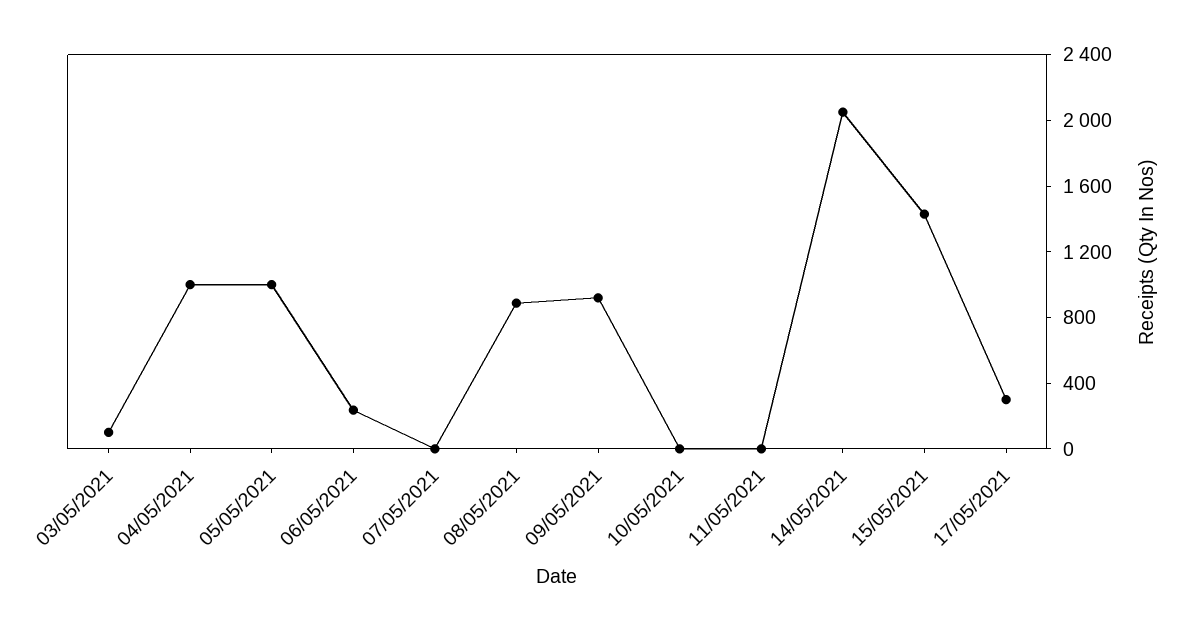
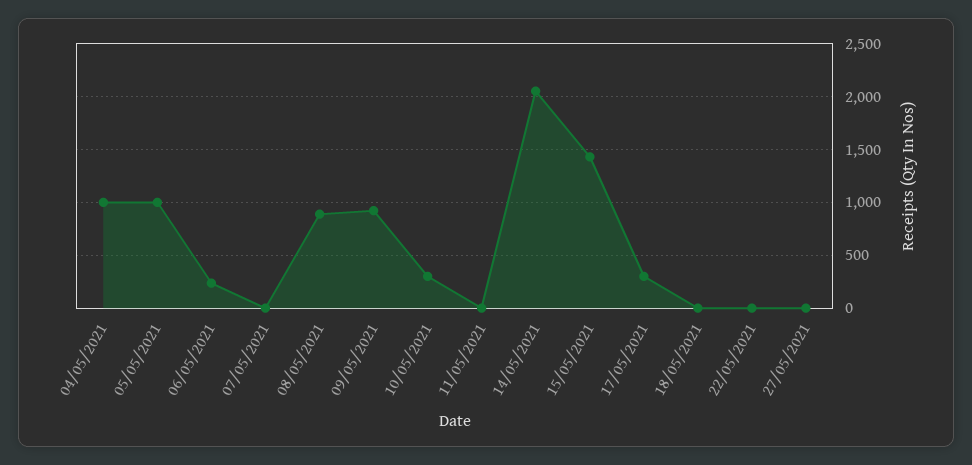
03/05/2021: 100 -> none
10/05/2021: 0 -> 300
18/05/2021: none -> 0
22/05/2021: none -> 0
27/05/2021: none -> 0

